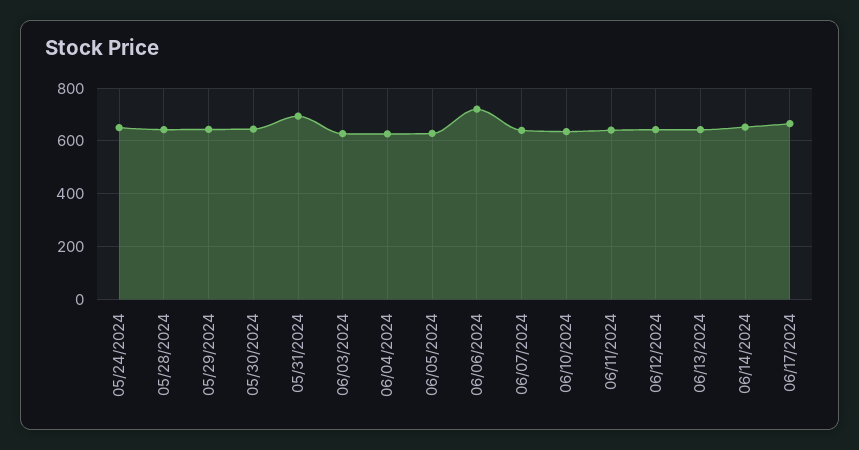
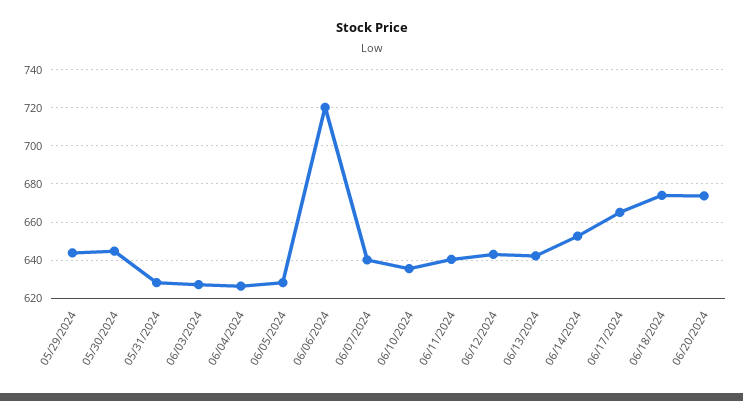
05/24/2024: 650 -> none
05/28/2024: 650 -> none
05/31/2024: 700 -> 630
06/18/2024: none -> 675
06/20/2024: none -> 675

